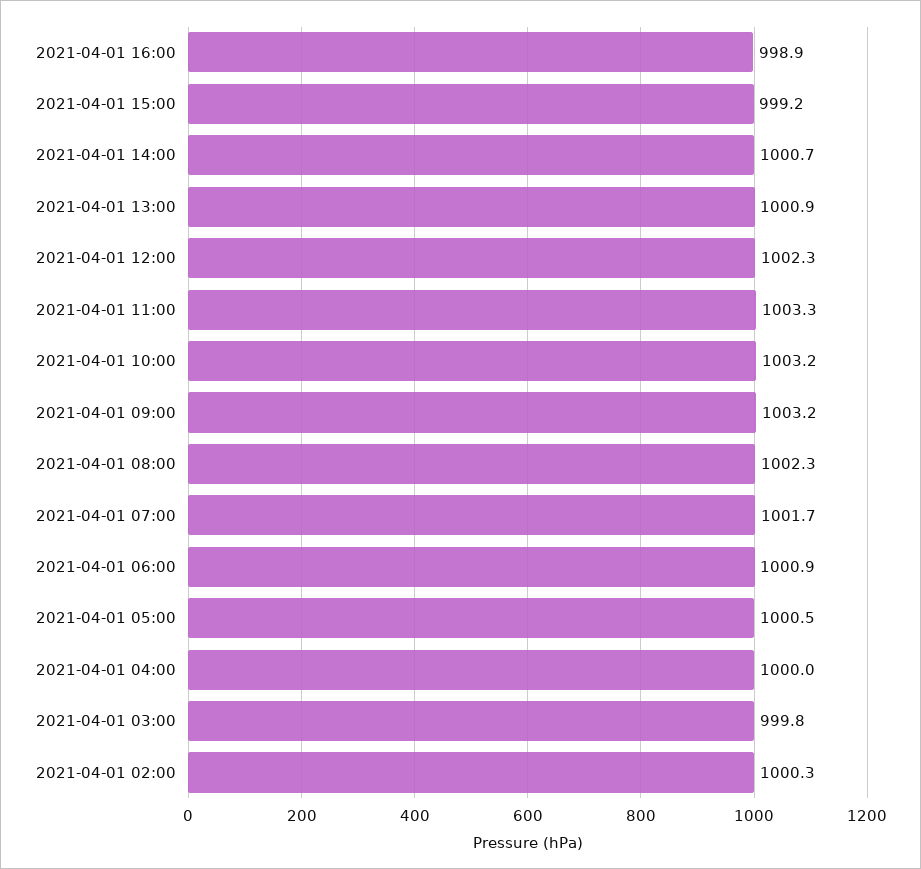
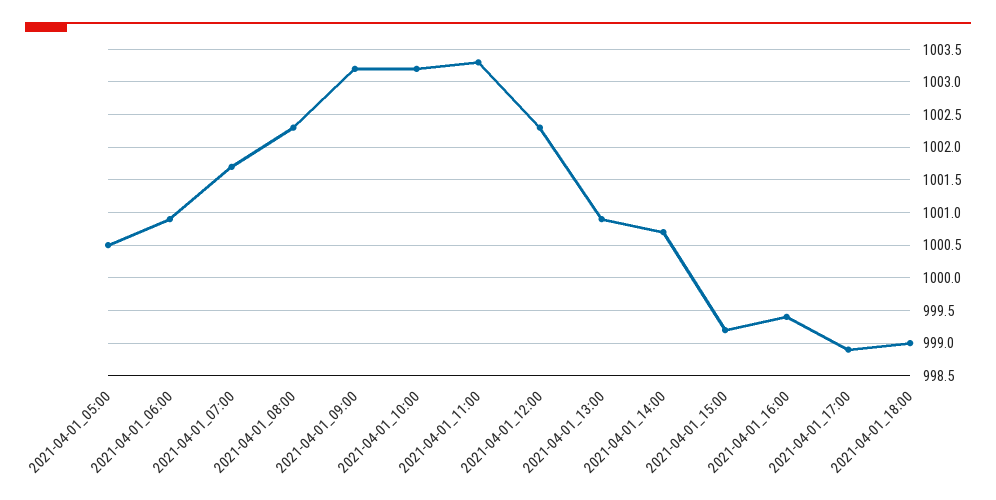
2021-04-01 16:00: 998.9 -> 999.4
2021-04-01 04:00: 1000 -> none
2021-04-01 03:00: 999.8 -> none
2021-04-01 02:00: 1000.3 -> none
2021-04-01_17:00: none -> 998.9
2021-04-01_18:00: none -> 999

